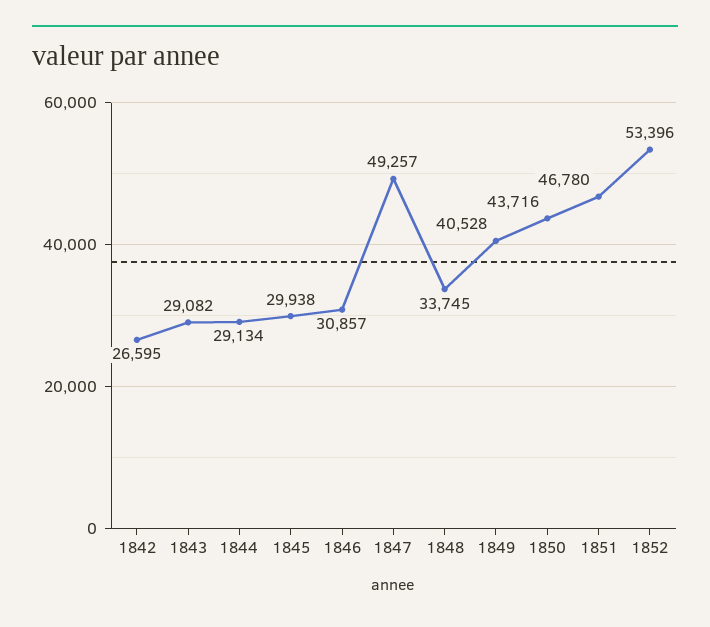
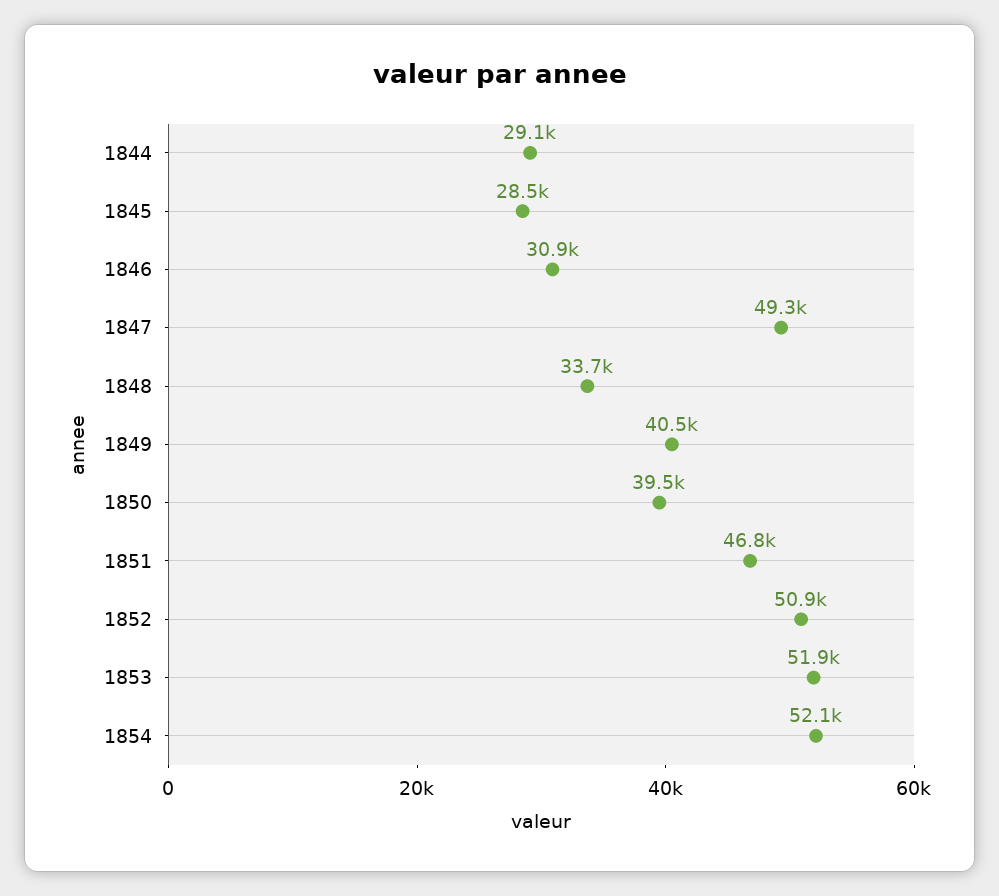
1842: 26595 -> none
1843: 29082 -> none
1845: 29938 -> 28500
1850: 43716 -> 39500
1852: 53396 -> 50900
1853: none -> 51900
1854: none -> 52100

